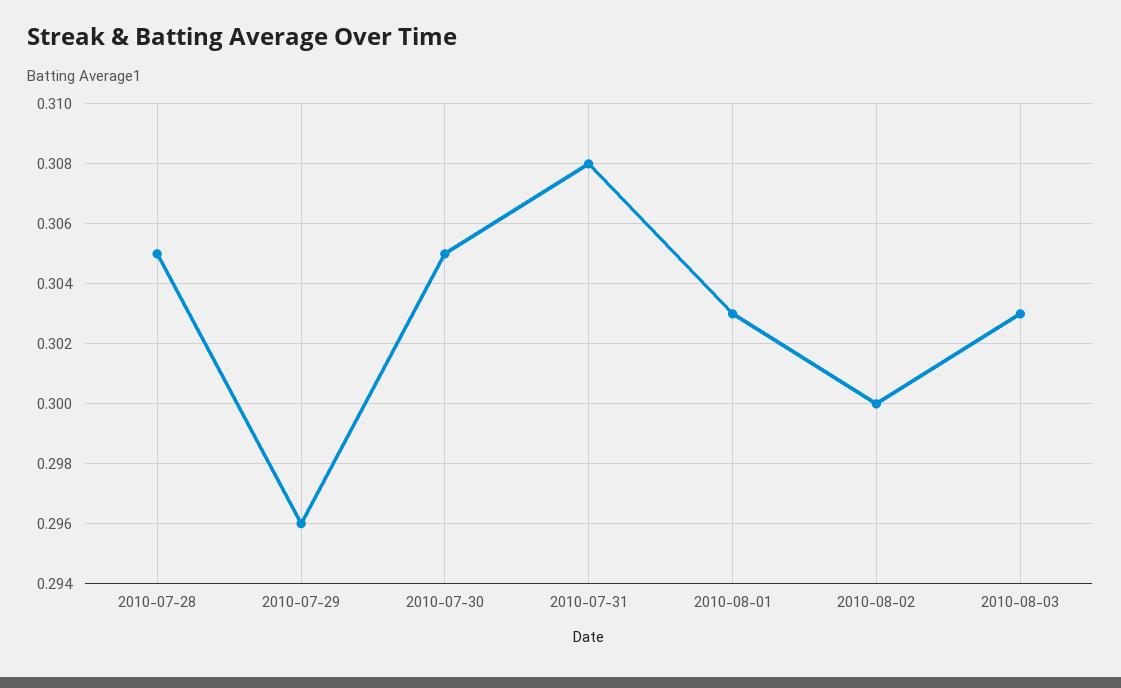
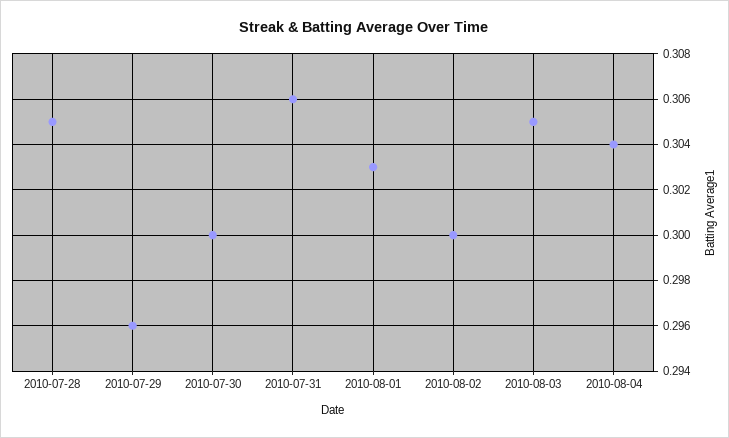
2010-07-30: 0.305 -> 0.3
2010-07-31: 0.308 -> 0.306
2010-08-03: 0.303 -> 0.305
2010-08-04: none -> 0.304

